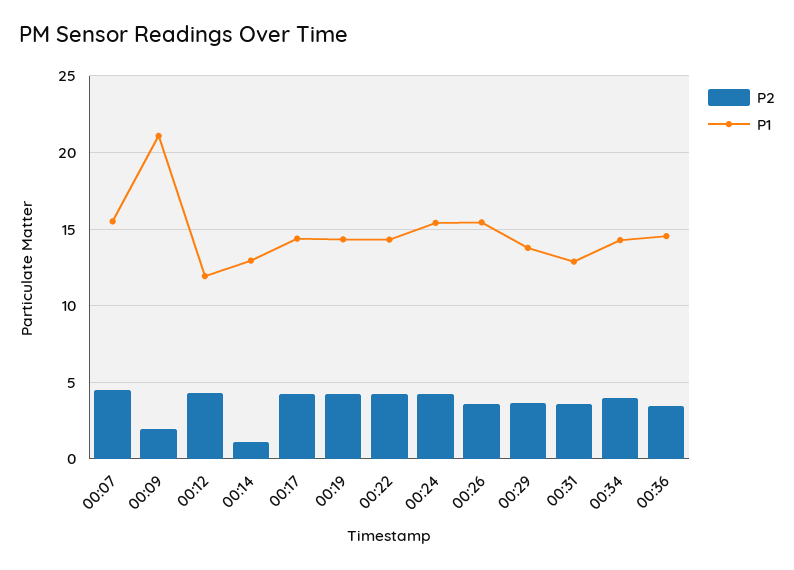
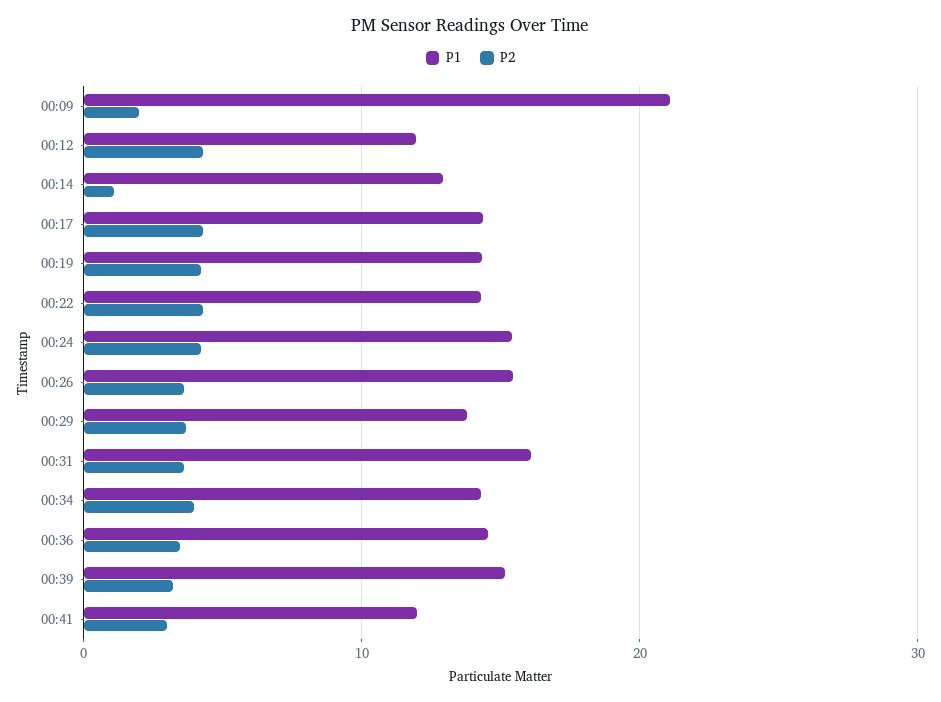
P2, 00:07: 4.5 -> none
P1, 00:07: 15.5 -> none
P1, 00:31: 13 -> 16
P1, 00:39: none -> 15
P2, 00:39: none -> 3
P1, 00:41: none -> 12
P2, 00:41: none -> 3

